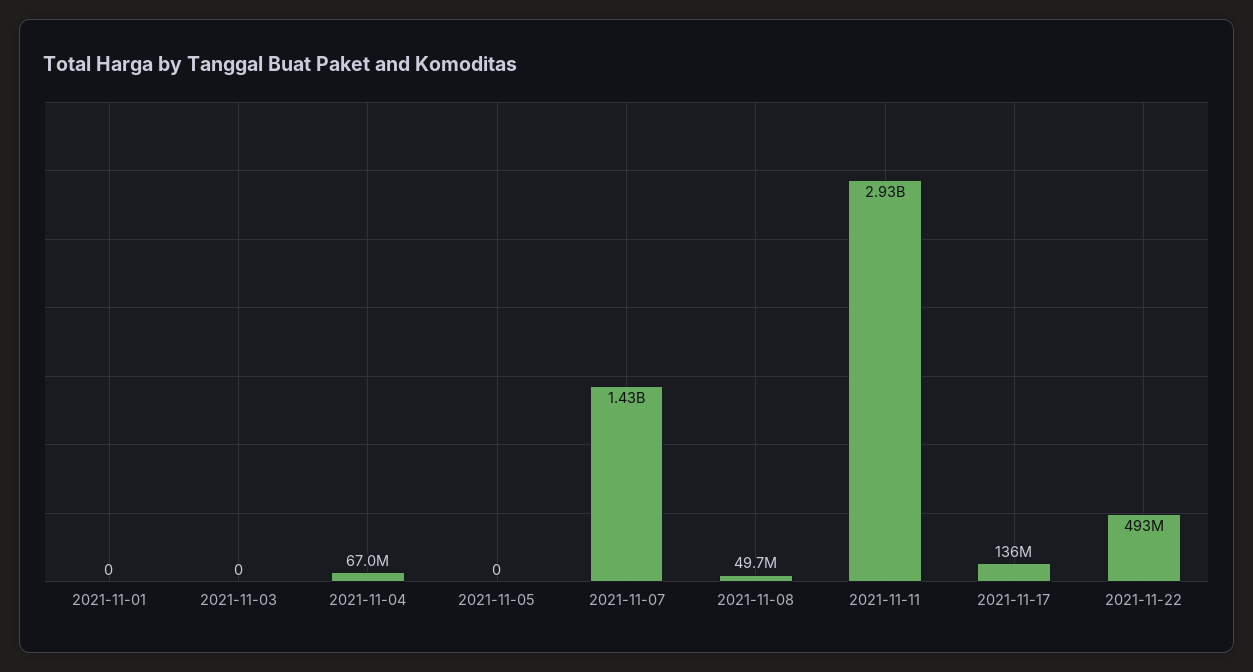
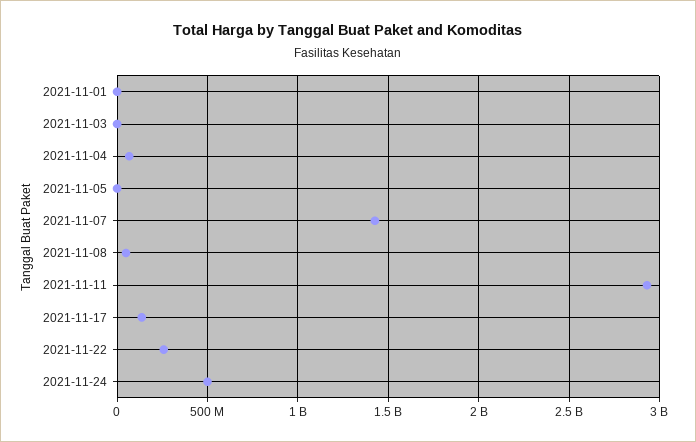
2021-11-22: 493000000 -> 250000000
2021-11-24: none -> 500000000

